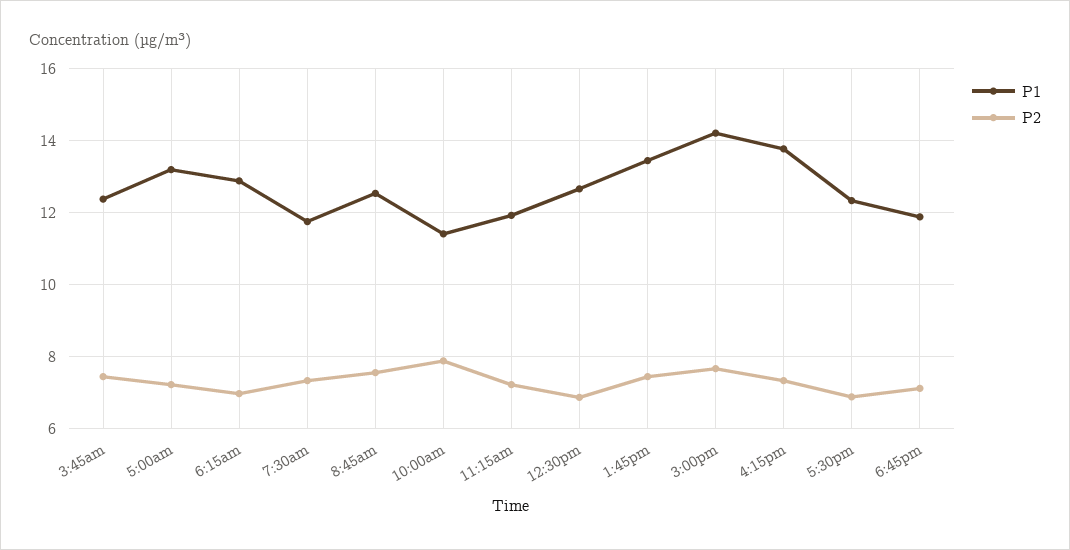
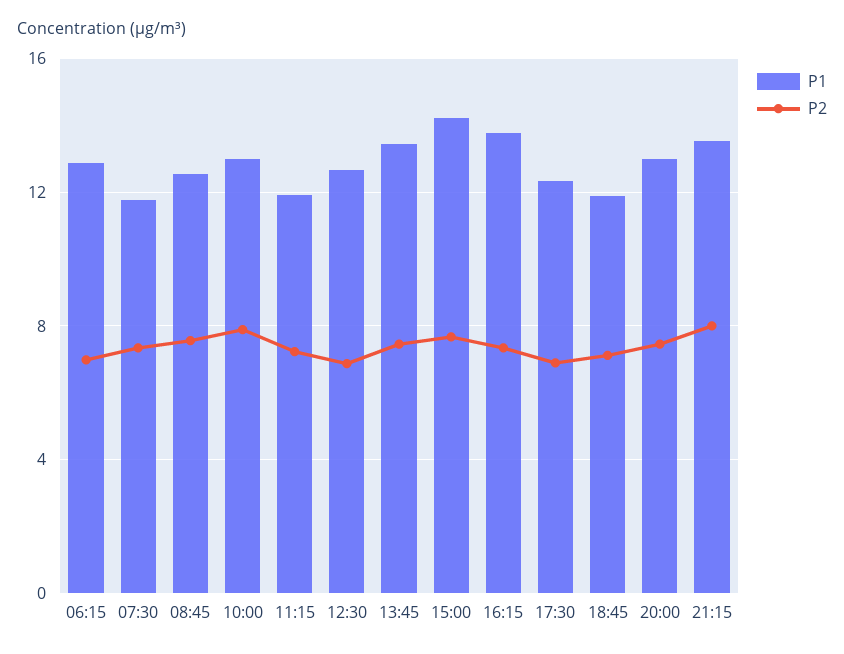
P1, 3:45am: 12.4 -> none
P2, 3:45am: 7.4 -> none
P1, 5:00am: 13.2 -> none
P2, 5:00am: 7.2 -> none
P1, 10:00am: 11.4 -> 13
P1, 20:00: none -> 13
P2, 20:00: none -> 7.5
P1, 21:15: none -> 13.5
P2, 21:15: none -> 8

